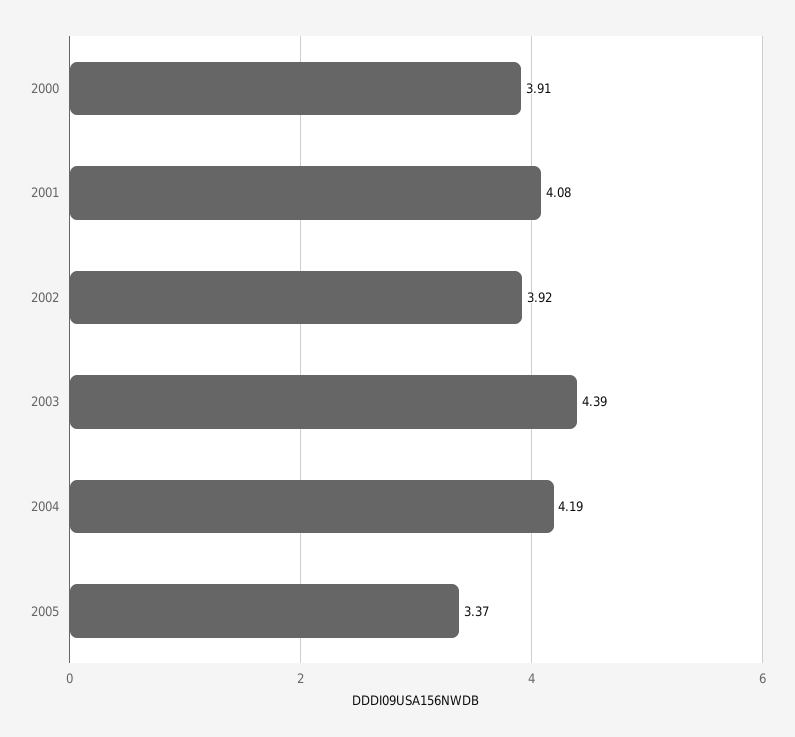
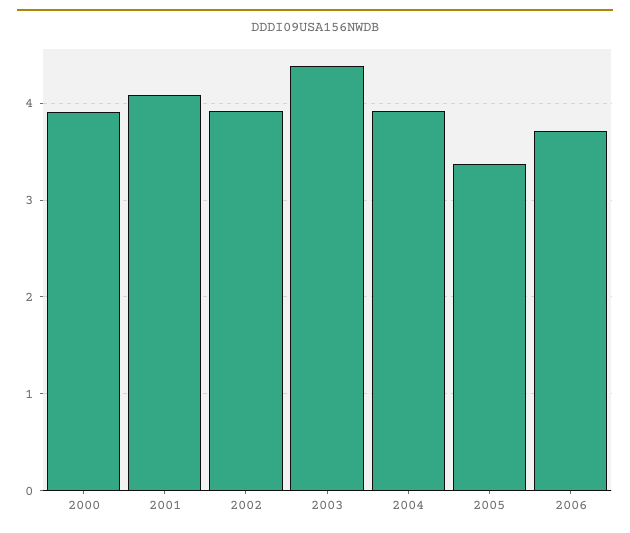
2004: 4.19 -> 3.9
2006: none -> 3.7

